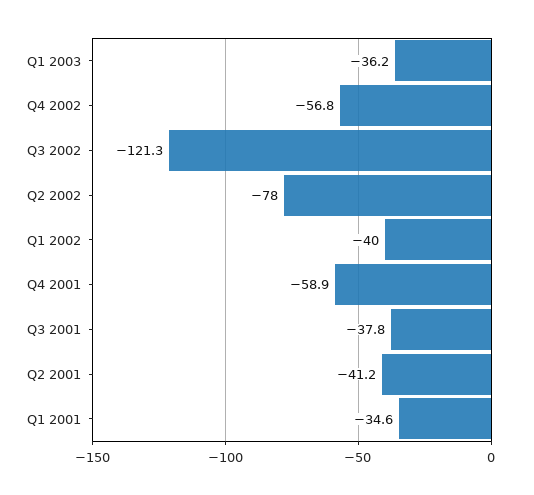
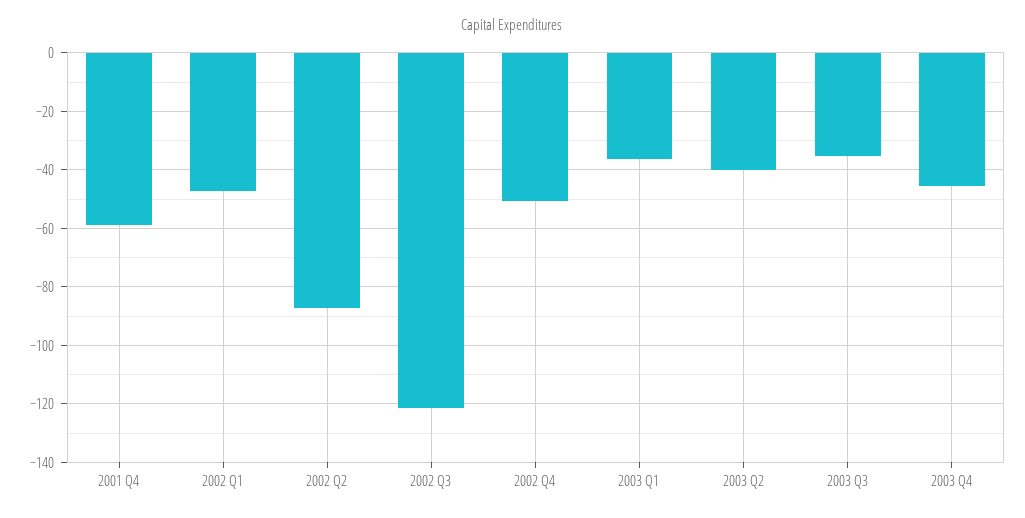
Q4 2002: -56.8 -> -50
Q2 2002: -78 -> -87.5
Q1 2002: -40 -> -47.5
Q3 2001: -37.8 -> none
Q2 2001: -41.2 -> none
Q1 2001: -34.6 -> none
2003 Q2: none -> -40
2003 Q3: none -> -35
2003 Q4: none -> -45

